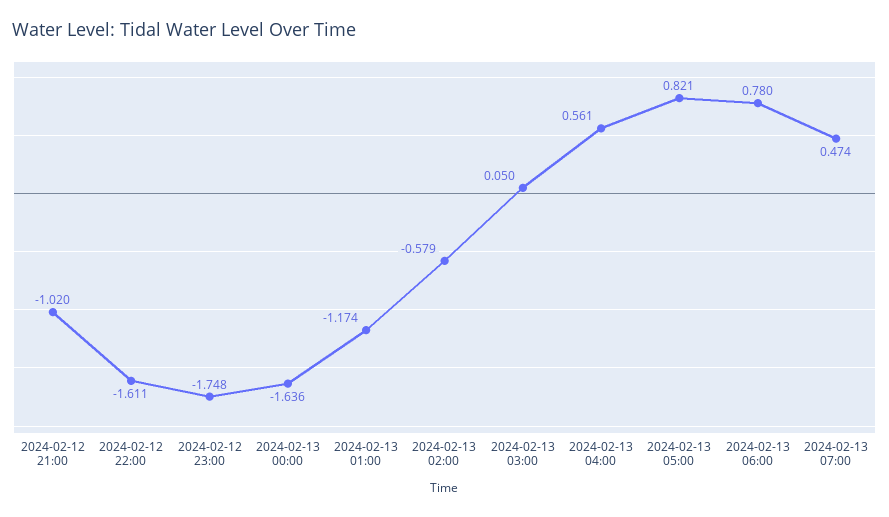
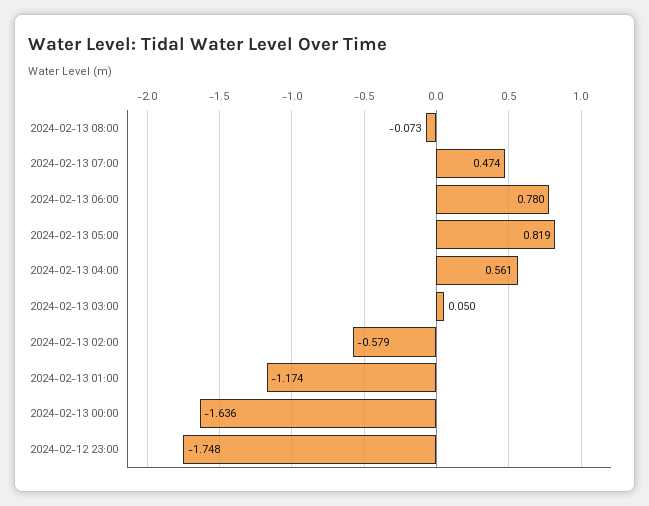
2024-02-12 21:00: -1.02 -> none
2024-02-12 22:00: -1.611 -> none
2024-02-13 05:00: 0.821 -> 0.819
2024-02-13 08:00: none -> -0.073

